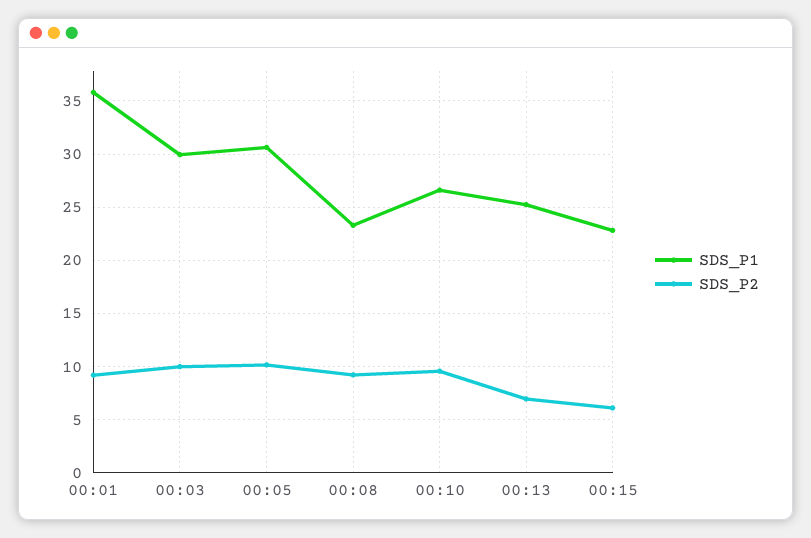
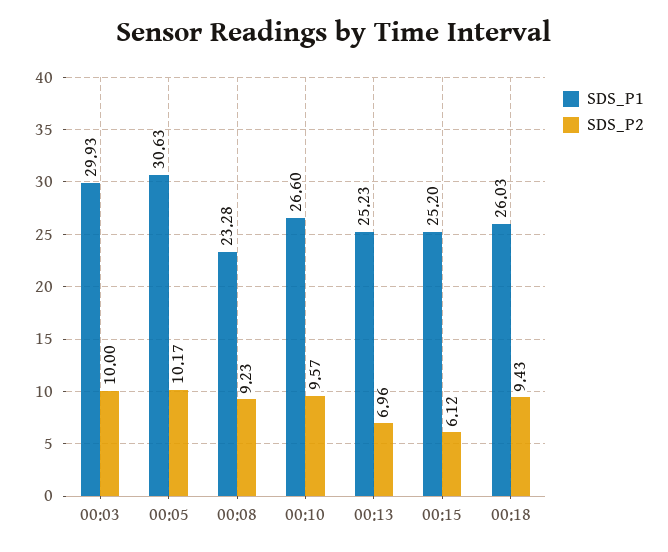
SDS_P1, 00:01: 36 -> none
SDS_P2, 00:01: 9 -> none
SDS_P1, 00:15: 23 -> 25.2
SDS_P1, 00:18: none -> 26.03
SDS_P2, 00:18: none -> 9.43

